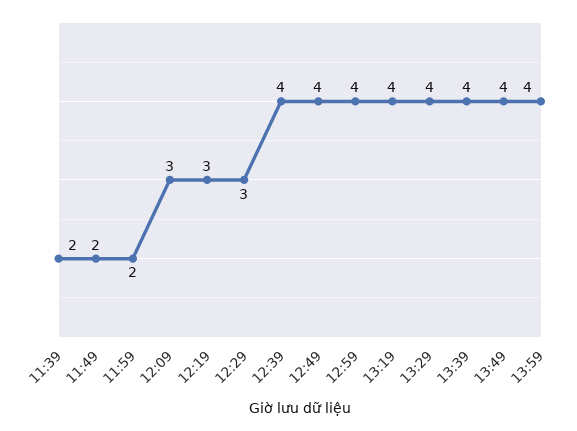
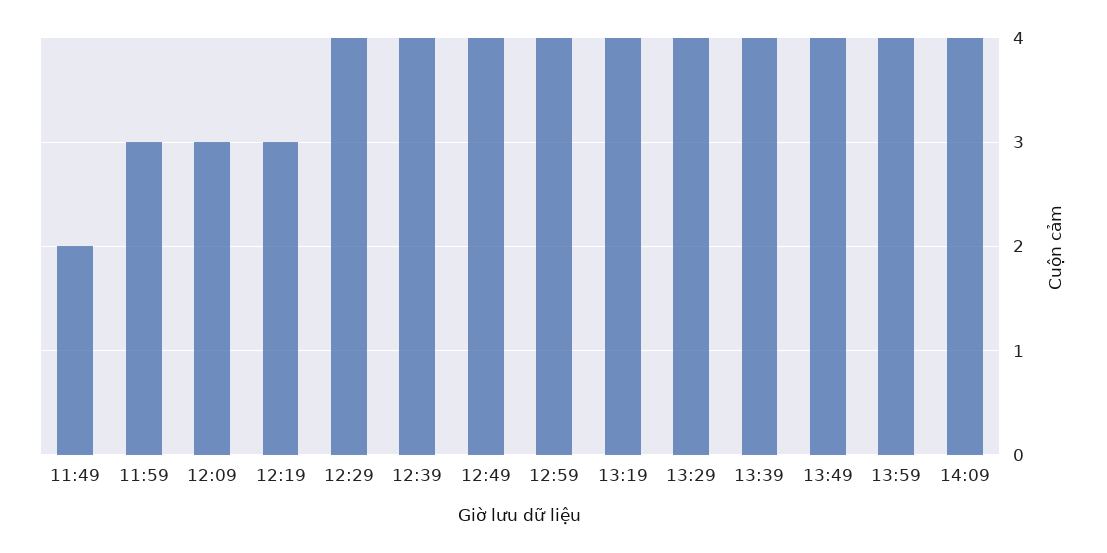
11:39: 2 -> none
11:59: 2 -> 3
12:29: 3 -> 4
14:09: none -> 4

